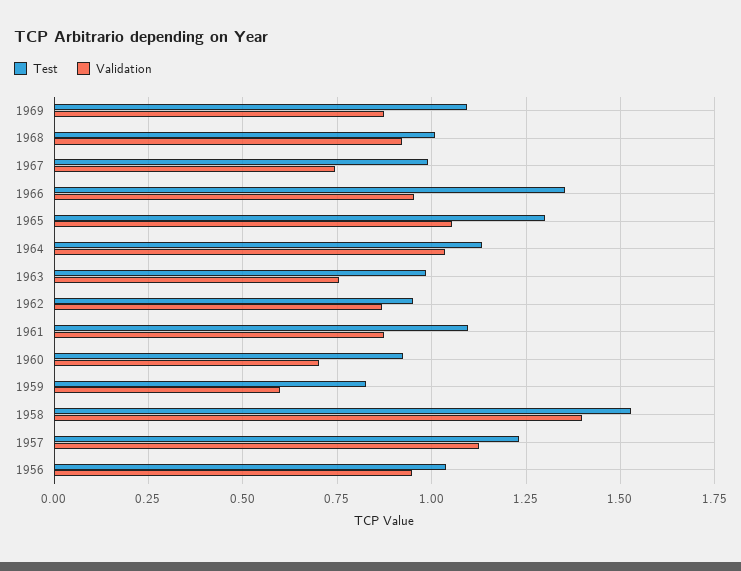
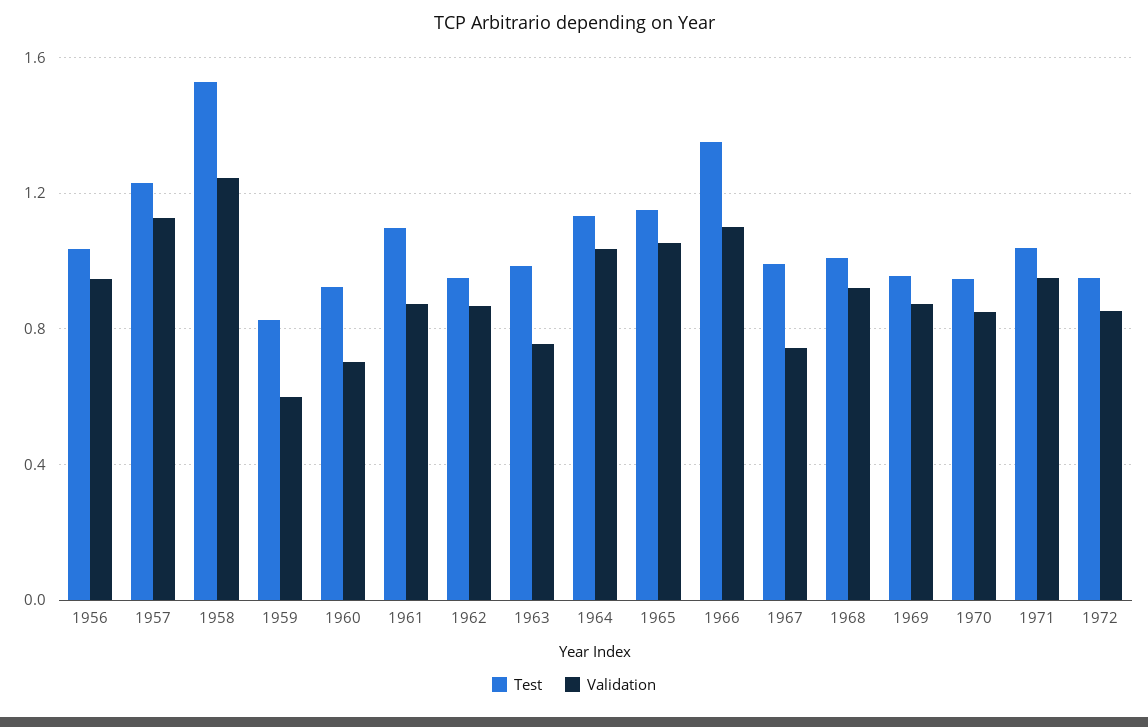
Test, 1969: 1.1 -> 0.95
Validation, 1966: 0.95 -> 1.1
Test, 1965: 1.3 -> 1.15
Validation, 1958: 1.4 -> 1.25
Test, 1970: none -> 0.95
Validation, 1970: none -> 0.85
Test, 1971: none -> 1.05
Validation, 1971: none -> 0.95
Test, 1972: none -> 0.95
Validation, 1972: none -> 0.85

